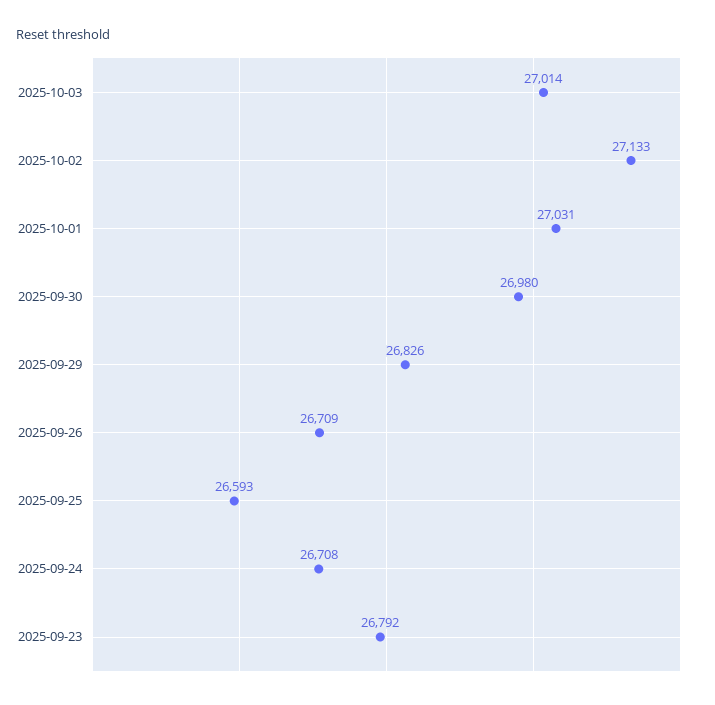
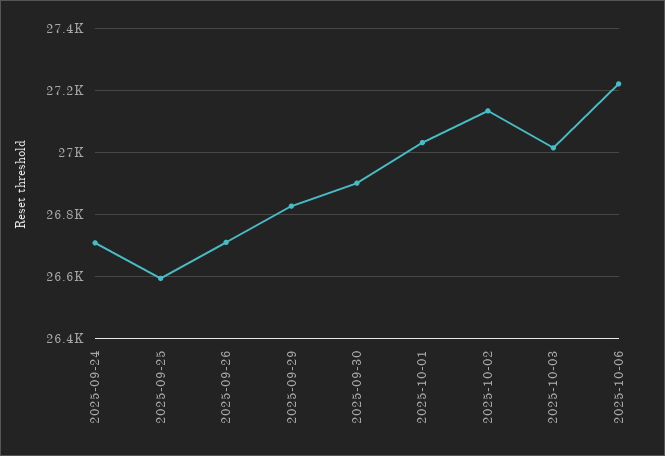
2025-09-30: 26980 -> 26900
2025-09-23: 26792 -> none
2025-10-06: none -> 27220

